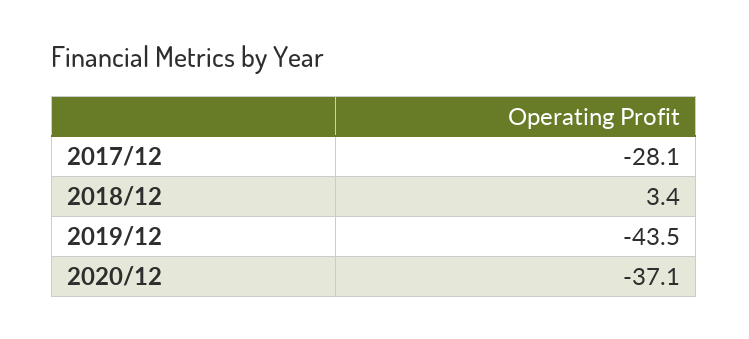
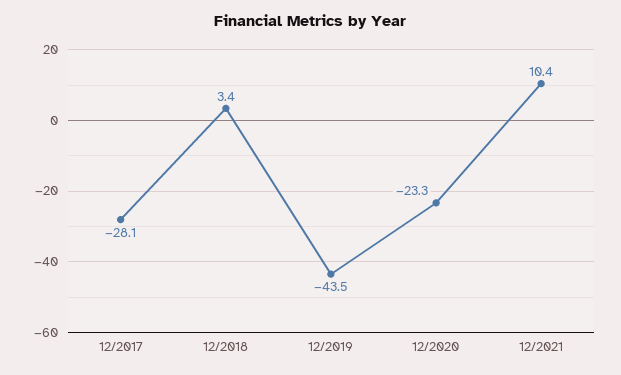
2020/12: -37.1 -> -23.3
12/2021: none -> 10.4

